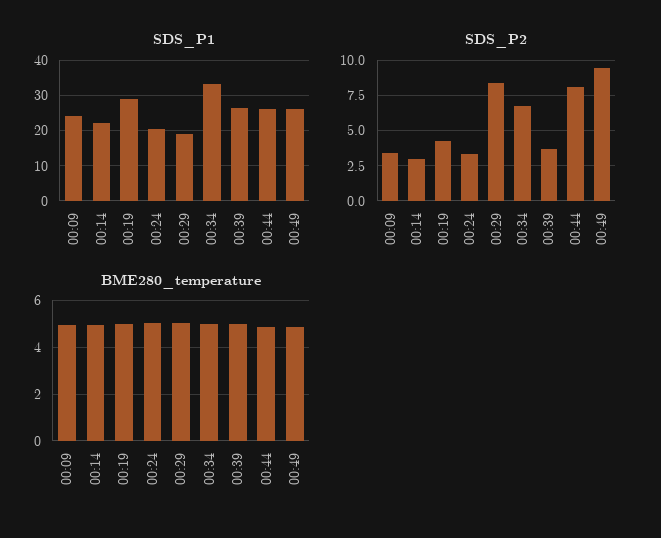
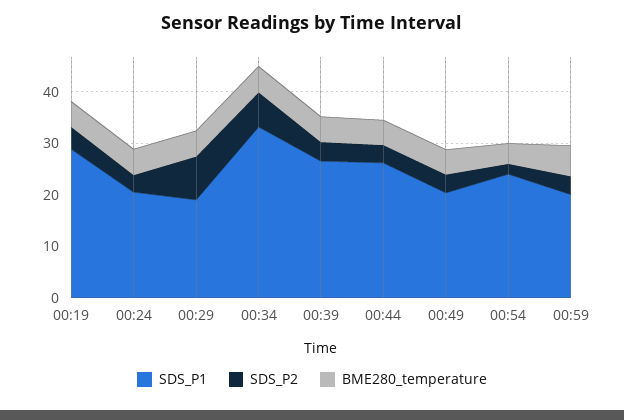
SDS_P1, 00:09: 24 -> none
SDS_P1, 00:14: 22 -> none
SDS_P1, 00:49: 26 -> 20
SDS_P2, 00:09: 3.5 -> none
SDS_P2, 00:14: 3 -> none
SDS_P2, 00:44: 8 -> 4
SDS_P2, 00:49: 9.5 -> 4
BME280_temperature, 00:09: 5 -> none
BME280_temperature, 00:14: 5 -> none
SDS_P1, 00:54: none -> 24
SDS_P2, 00:54: none -> 2
BME280_temperature, 00:54: none -> 4
SDS_P1, 00:59: none -> 20
SDS_P2, 00:59: none -> 4
BME280_temperature, 00:59: none -> 6

